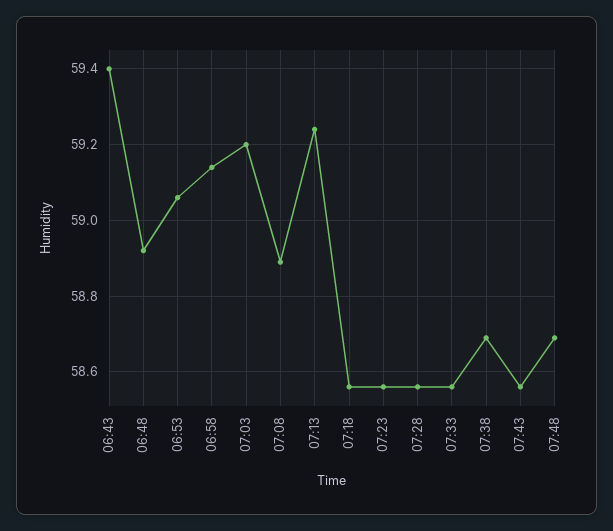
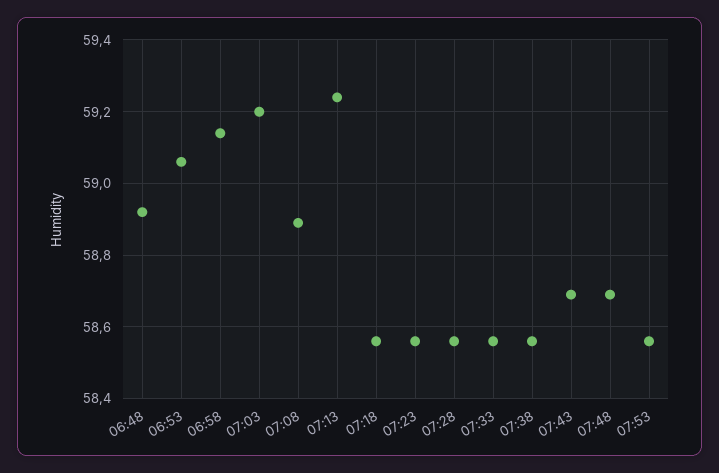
06:43: 59.4 -> none
07:38: 58.7 -> 58.55
07:43: 58.55 -> 58.7
07:53: none -> 58.55

